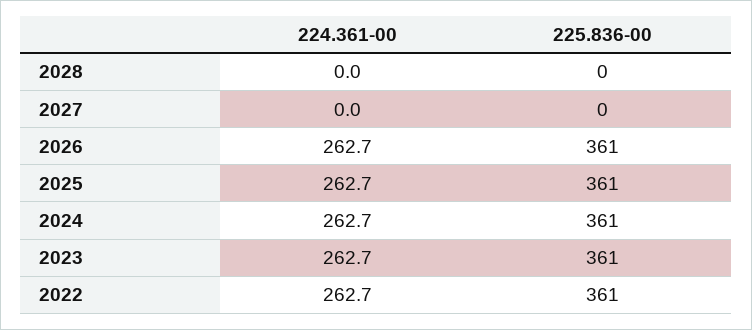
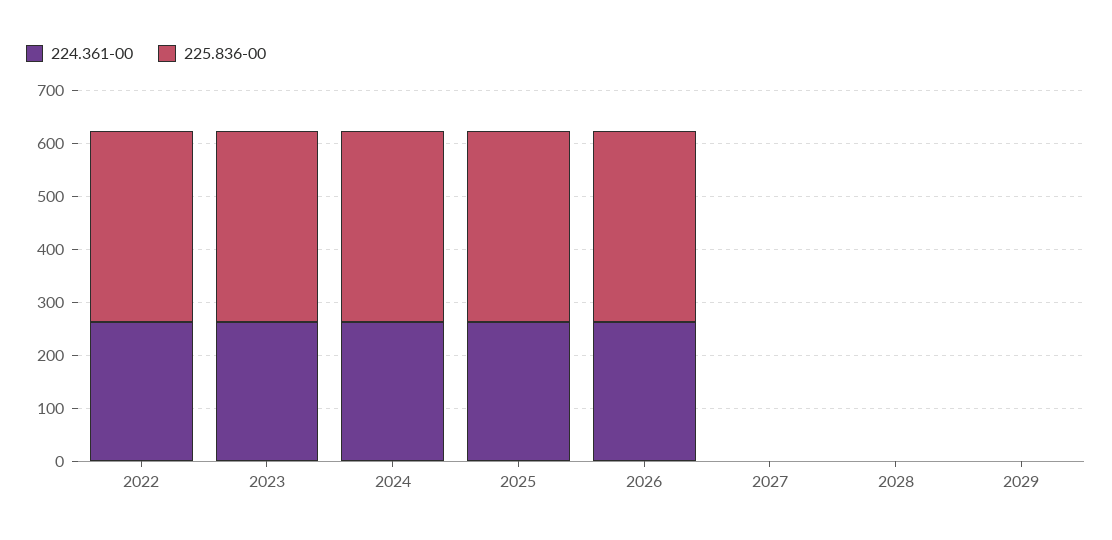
224.361-00, 2029: none -> 0
225.836-00, 2029: none -> 0

